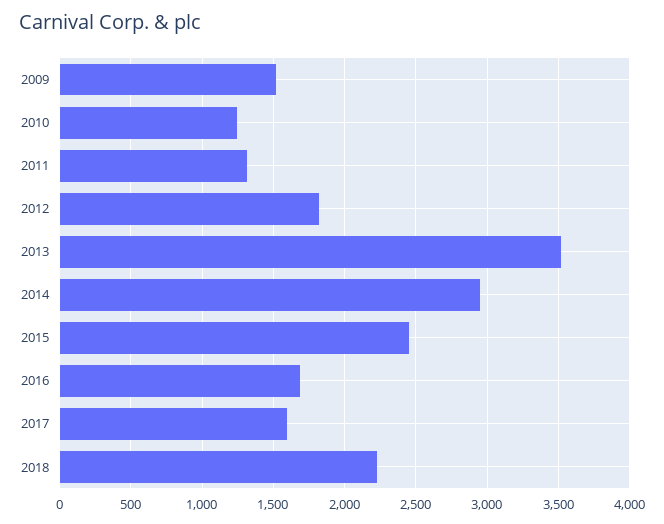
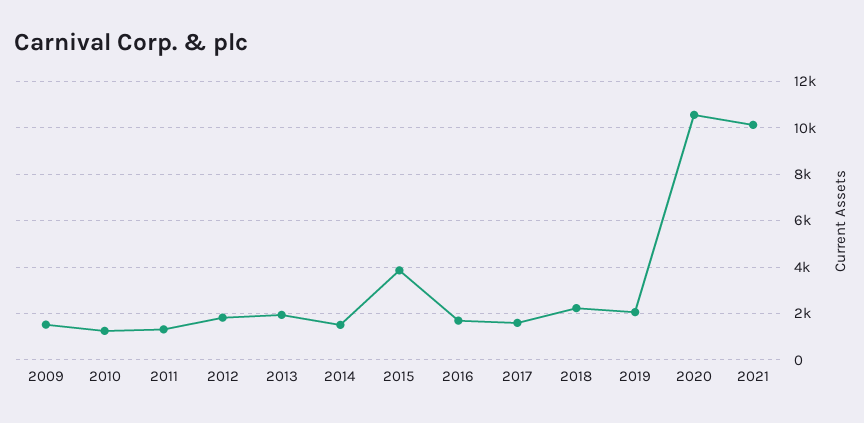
2013: 3500 -> 2000
2014: 2950 -> 1500
2015: 2450 -> 4000
2019: none -> 2000
2020: none -> 10500
2021: none -> 10000

